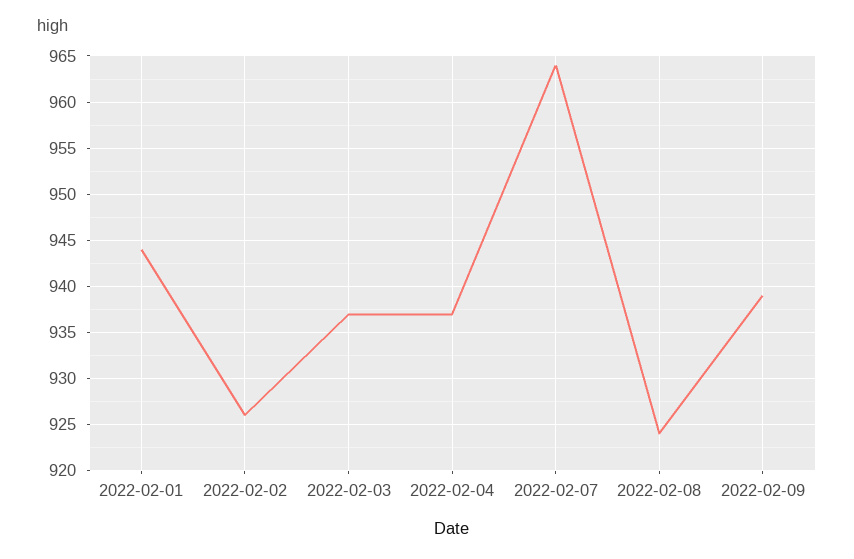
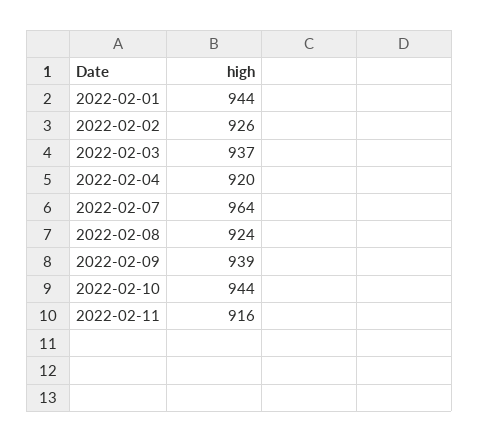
2022-02-04: 937 -> 920
2022-02-10: none -> 944
2022-02-11: none -> 916

